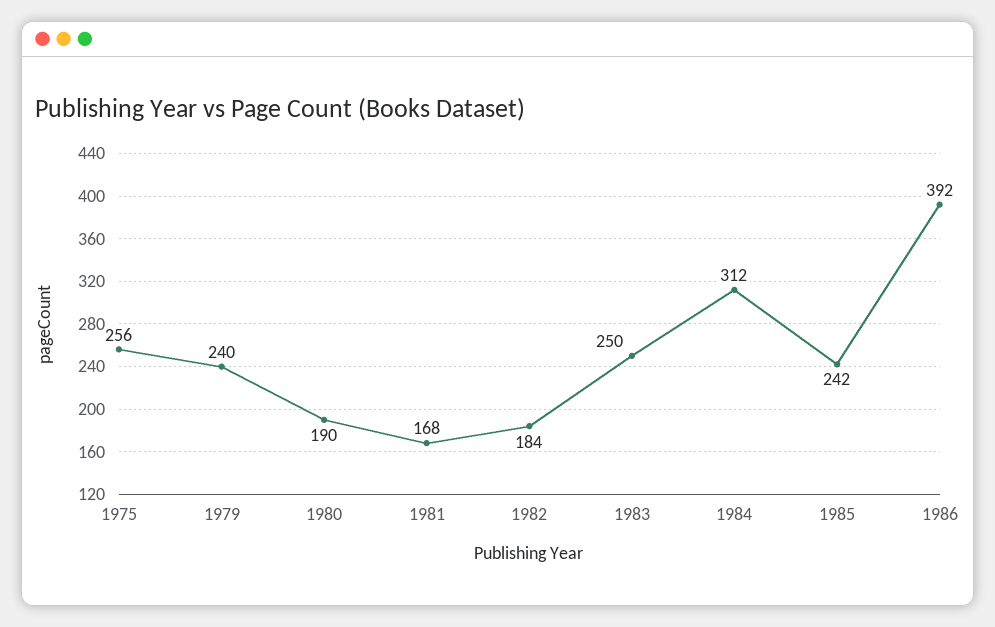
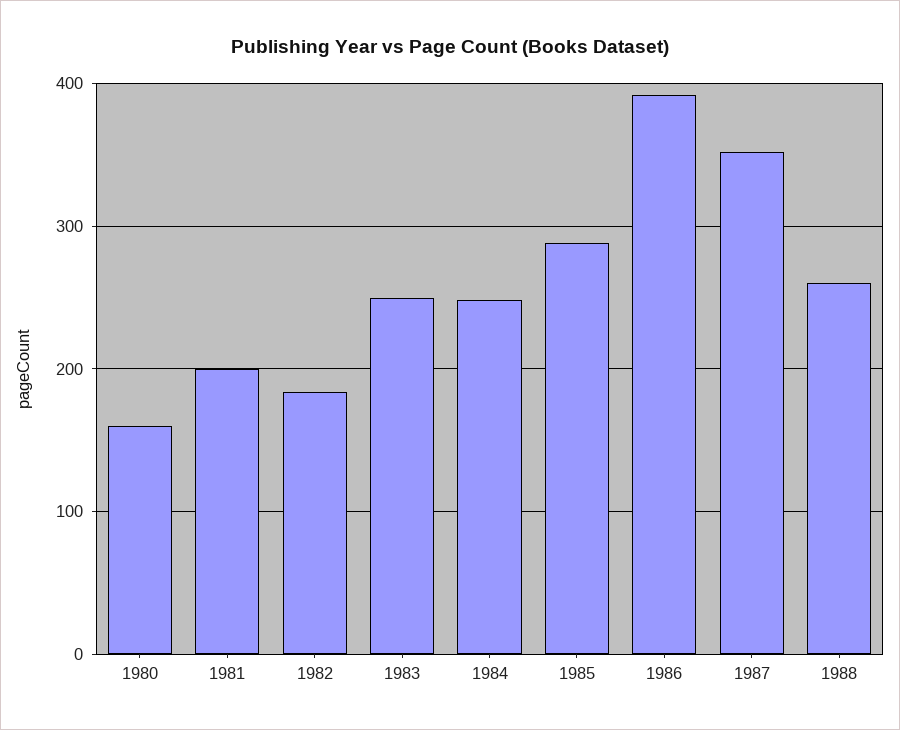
1975: 256 -> none
1979: 240 -> none
1980: 190 -> 160
1981: 168 -> 200
1984: 312 -> 250
1985: 242 -> 290
1987: none -> 350
1988: none -> 260

